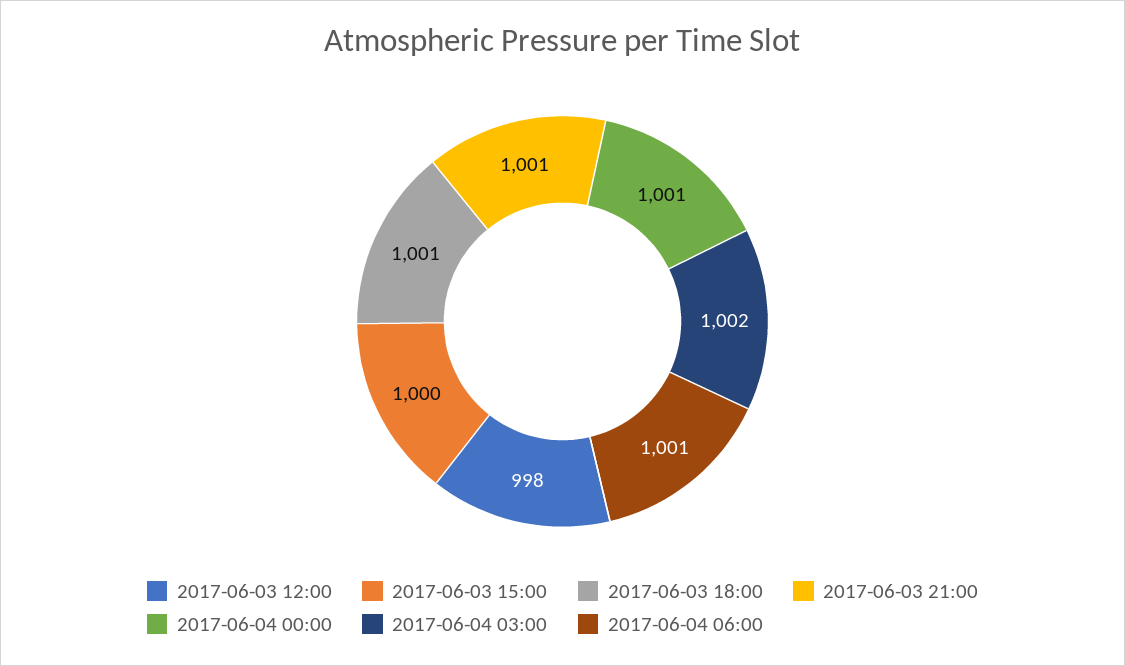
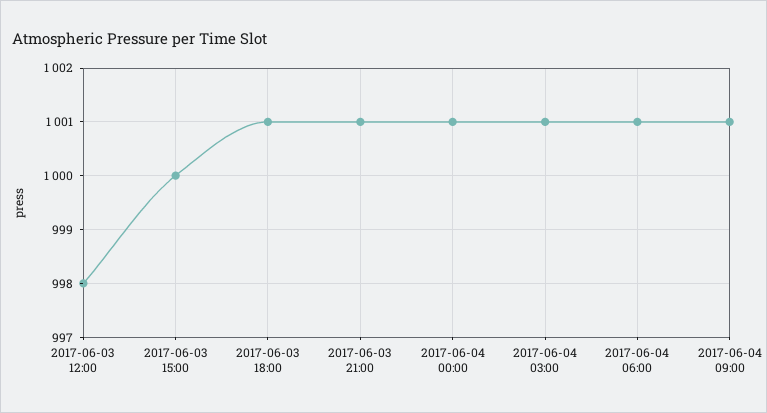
2017-06-04 03:00: 1002 -> 1001
2017-06-04 09:00: none -> 1001

